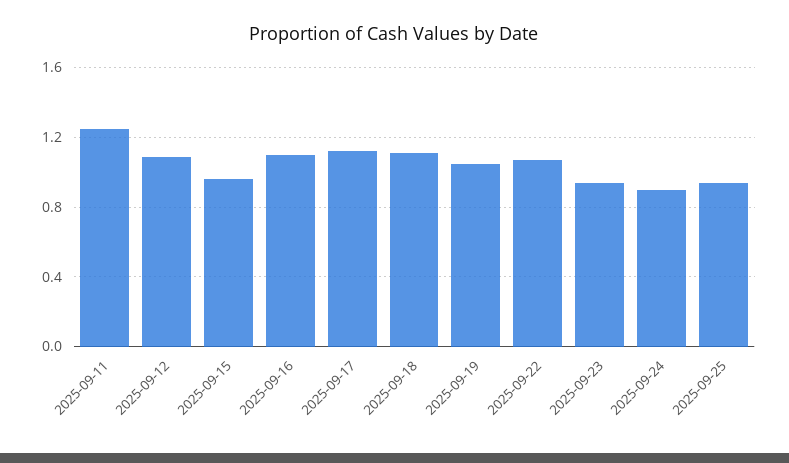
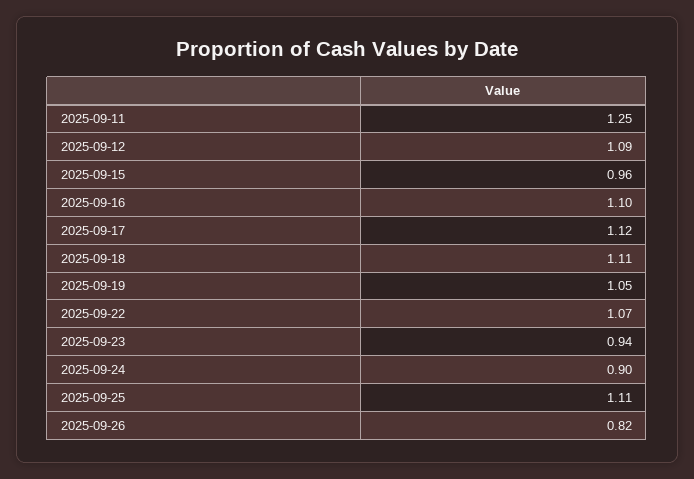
2025-09-25: 0.95 -> 1.11
2025-09-26: none -> 0.82

